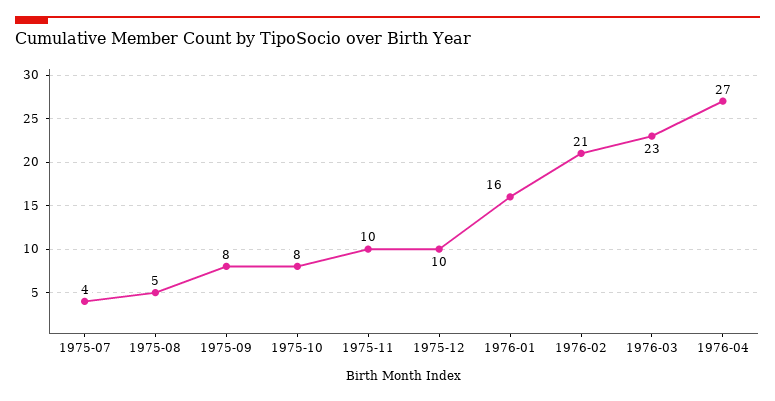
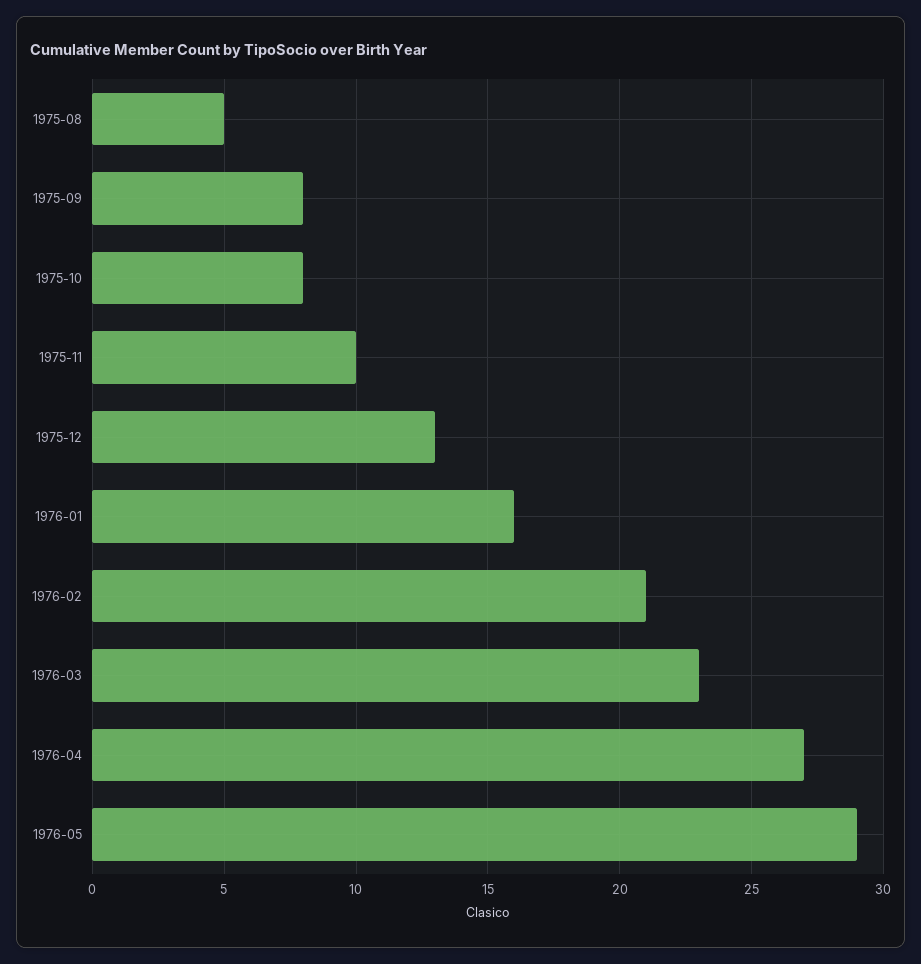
1975-07: 4 -> none
1975-12: 10 -> 13
1976-05: none -> 29

